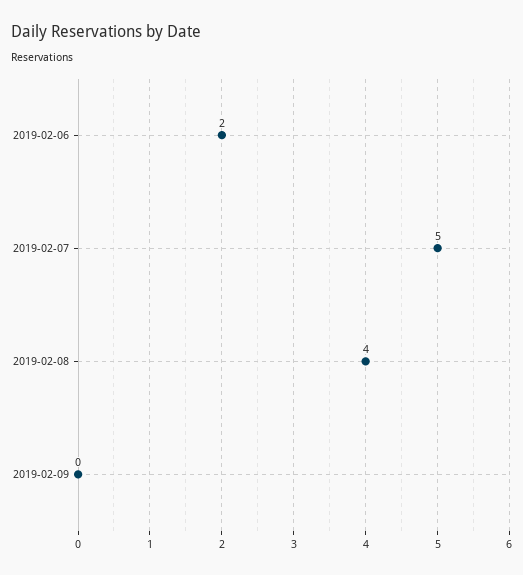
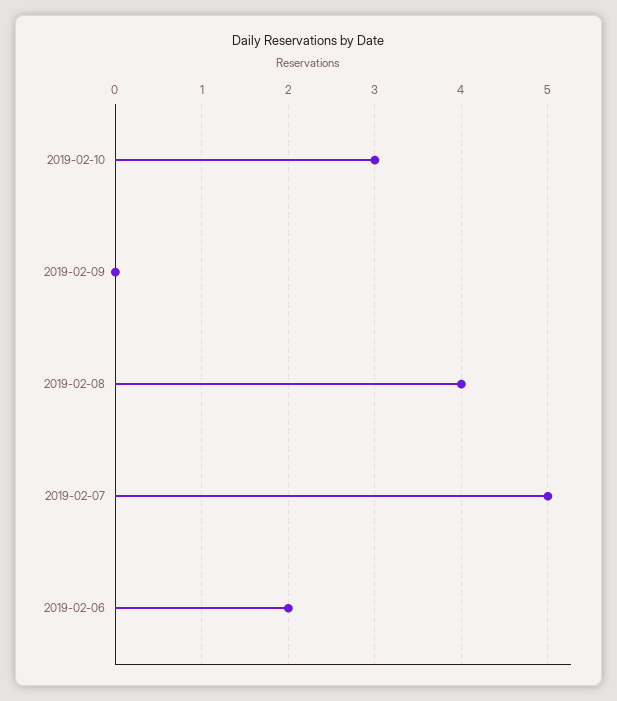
2019-02-10: none -> 3

